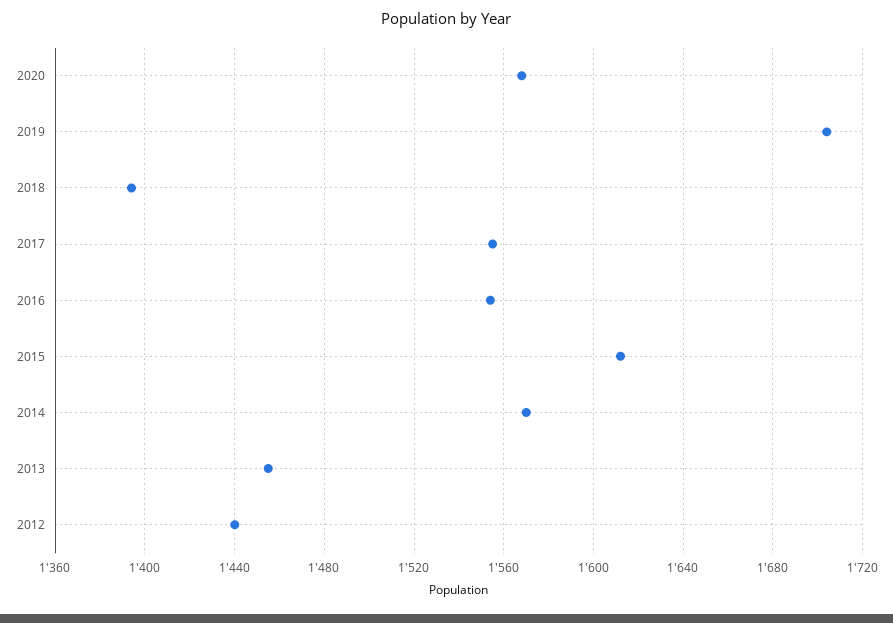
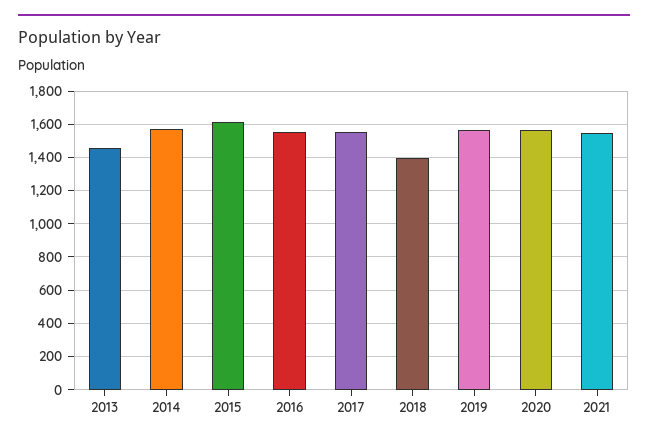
2019: 1705 -> 1550
2012: 1440 -> none
2021: none -> 1550

